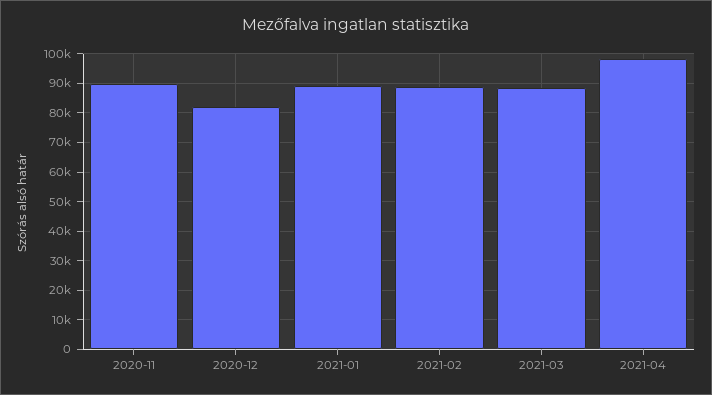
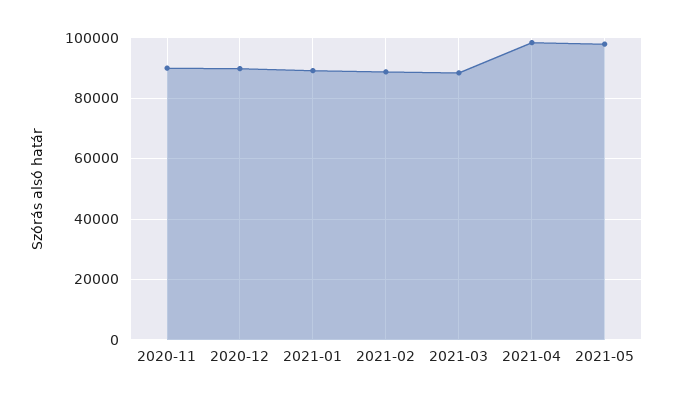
2020-12: 82500 -> 90000
2021-05: none -> 98000

